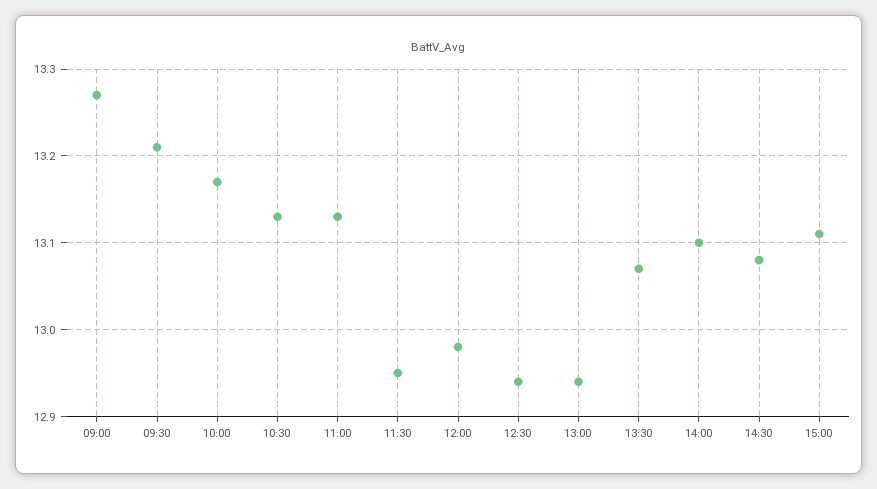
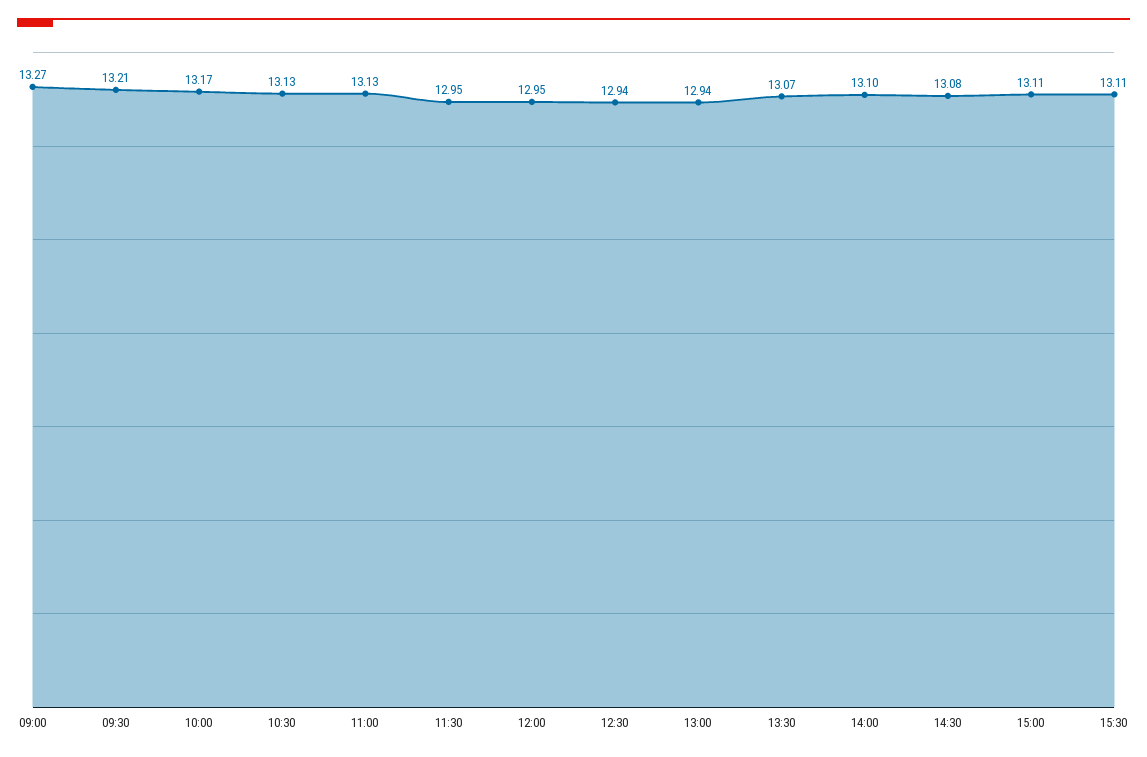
12:00: 12.98 -> 12.95
15:30: none -> 13.11

